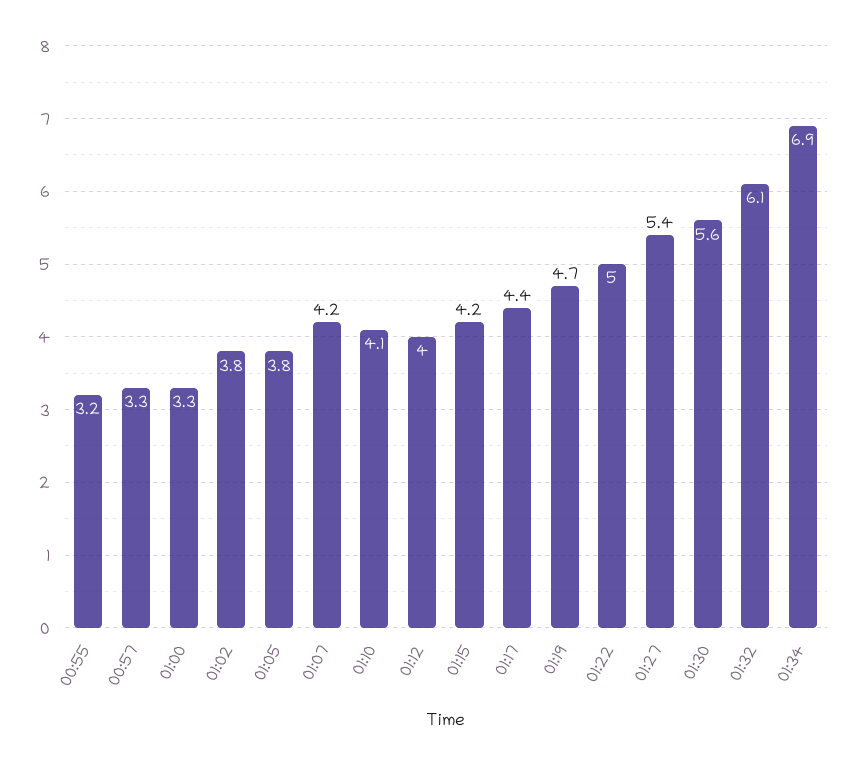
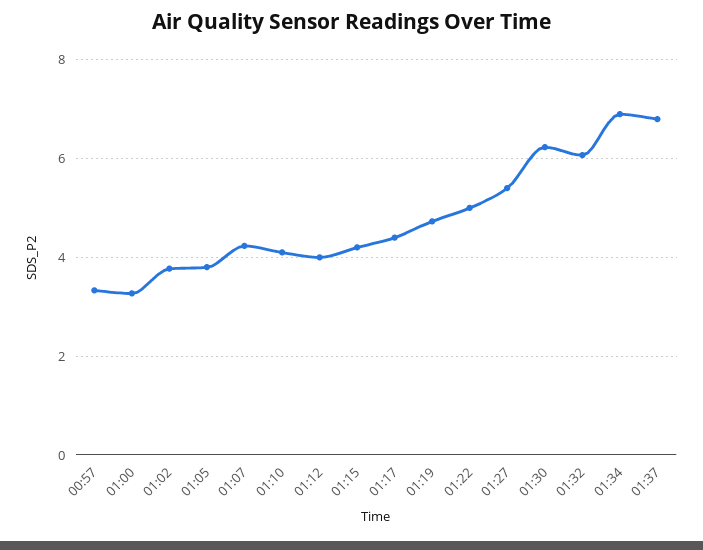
00:55: 3.2 -> none
01:30: 5.6 -> 6.2
01:37: none -> 6.8

